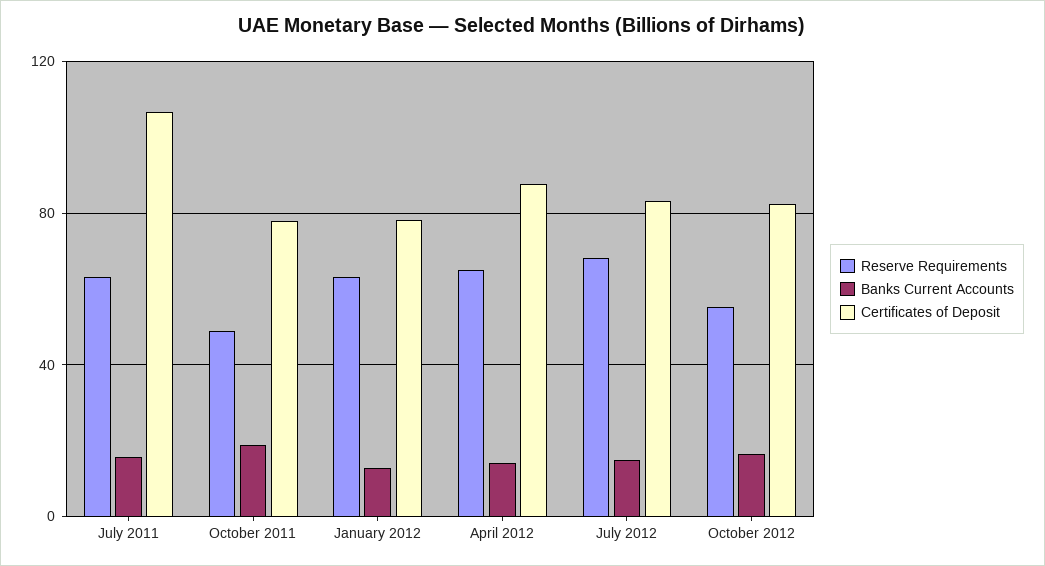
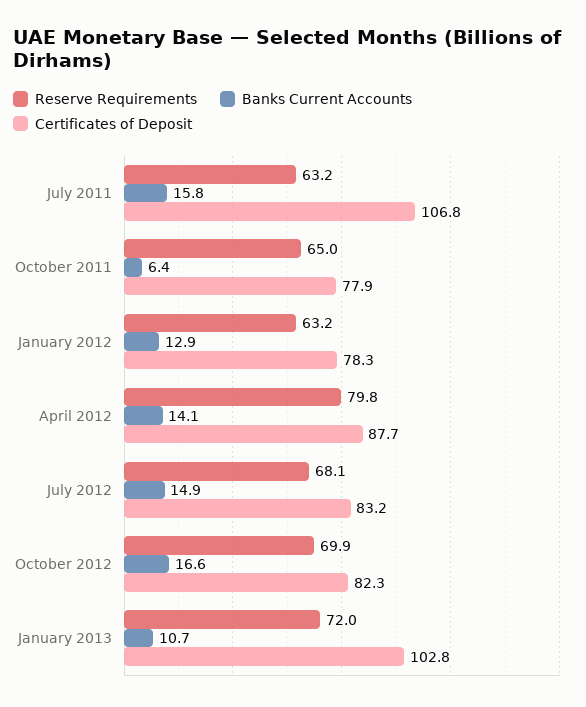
Reserve Requirements, October 2011: 50 -> 65
Banks Current Accounts, October 2011: 20 -> 6.4
Reserve Requirements, April 2012: 65 -> 79.8
Reserve Requirements, October 2012: 55 -> 69.9
Reserve Requirements, January 2013: none -> 72
Banks Current Accounts, January 2013: none -> 10.7
Certificates of Deposit, January 2013: none -> 102.8

